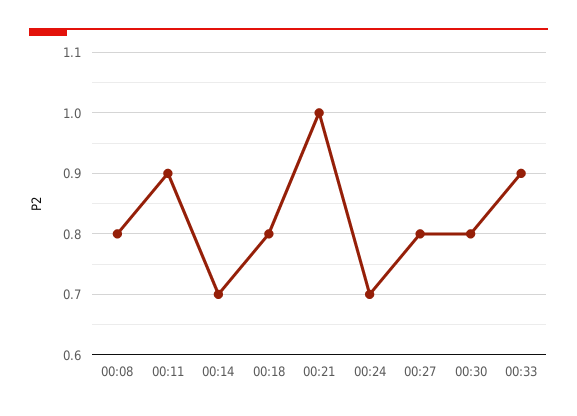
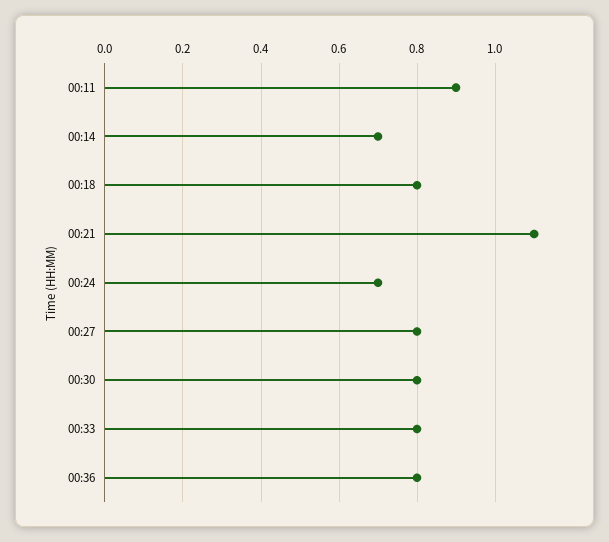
00:08: 0.8 -> none
00:21: 1 -> 1.1
00:33: 0.9 -> 0.8
00:36: none -> 0.8

